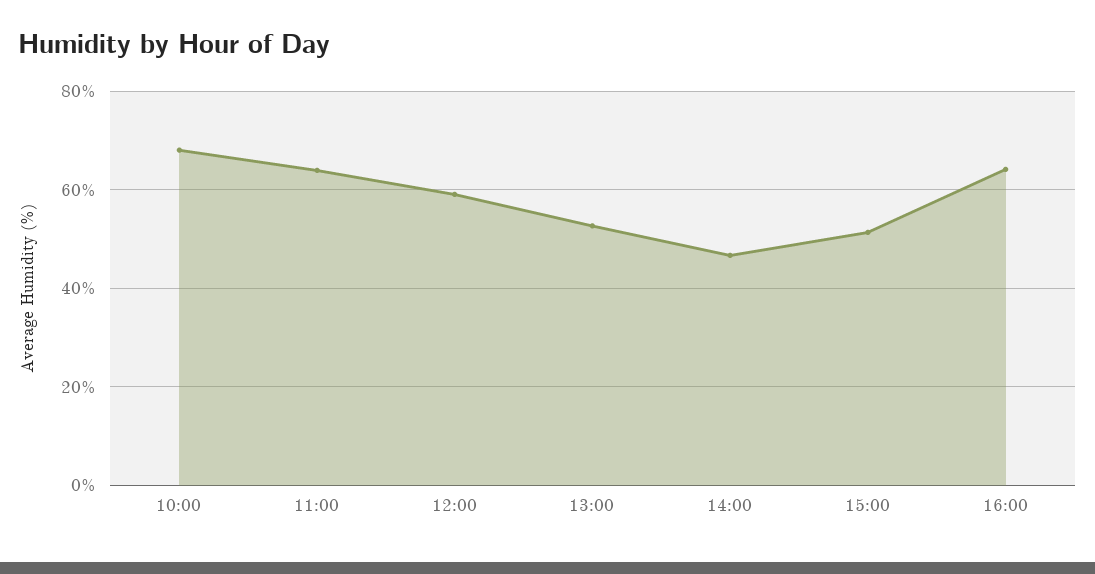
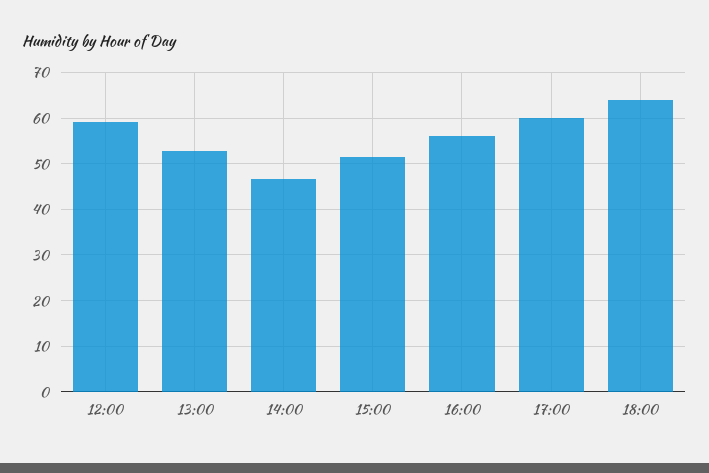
10:00: 68 -> none
11:00: 64 -> none
16:00: 64 -> 56
17:00: none -> 60
18:00: none -> 64

